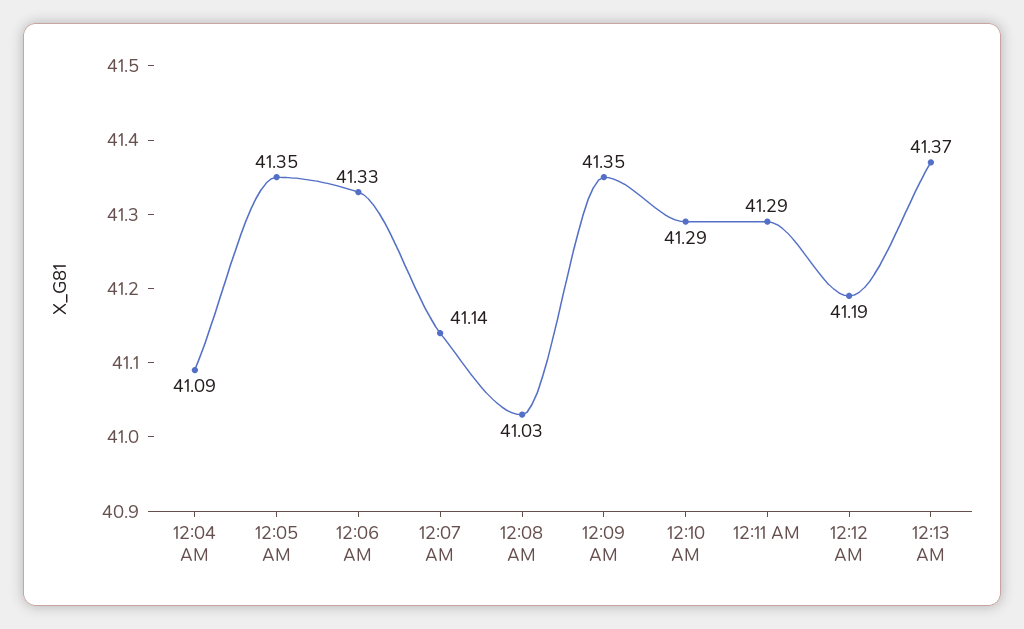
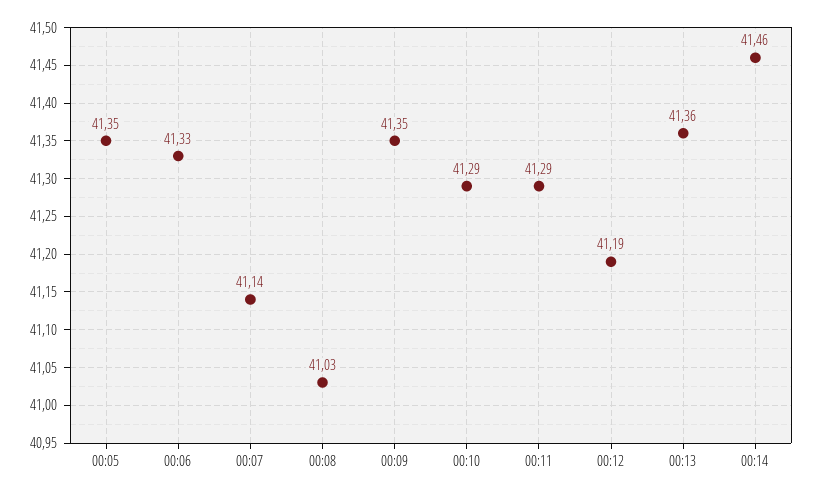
12:04 AM: 41.09 -> none
12:13 AM: 41.37 -> 41.36
00:14: none -> 41.46

